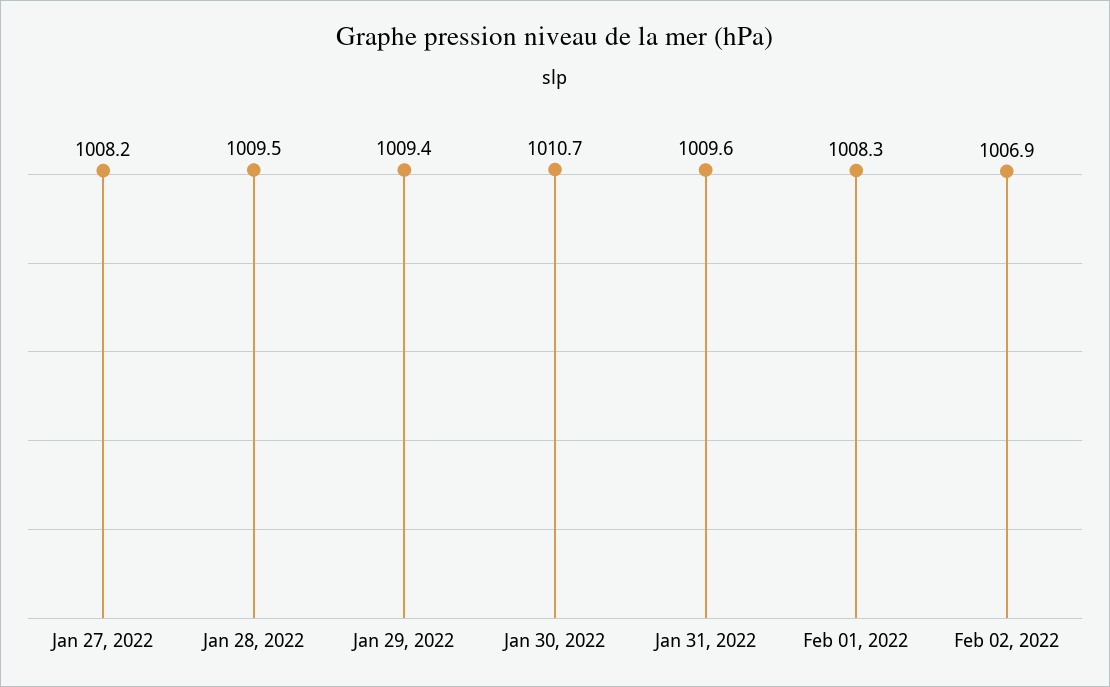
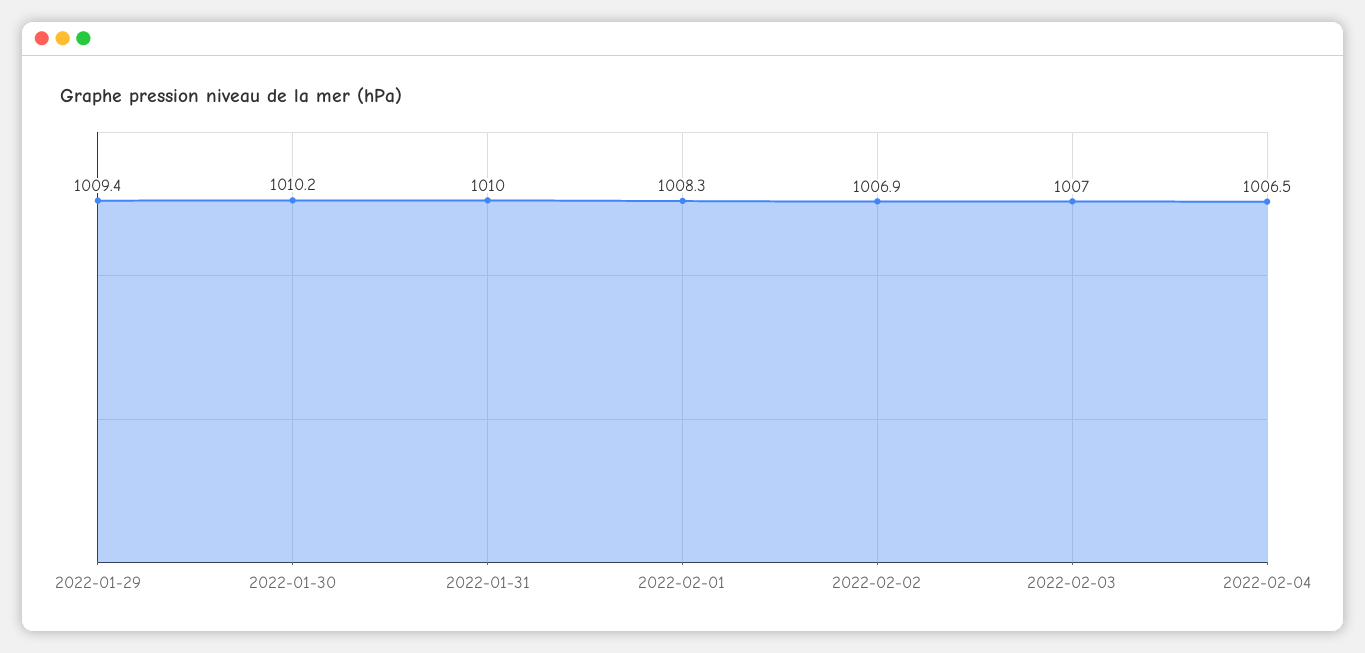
Jan 27, 2022: 1008.2 -> none
Jan 28, 2022: 1009.5 -> none
Jan 30, 2022: 1010.7 -> 1010.2
Jan 31, 2022: 1009.6 -> 1010
2022-02-03: none -> 1007
2022-02-04: none -> 1006.5

